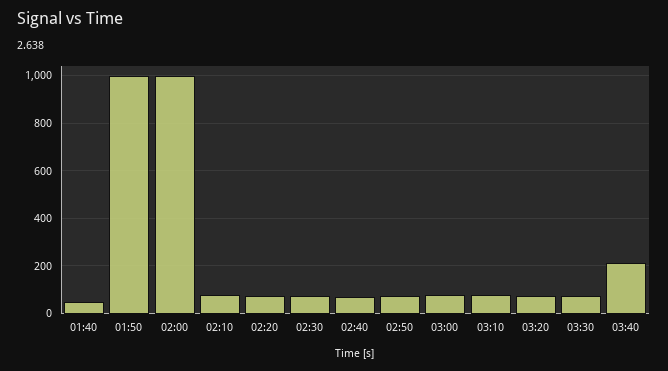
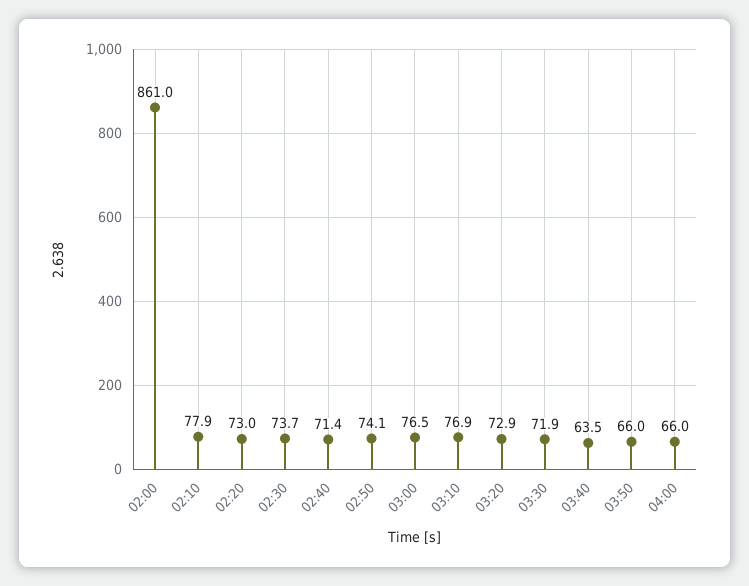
01:40: 50 -> none
01:50: 1000 -> none
02:00: 1000 -> 861
03:40: 200 -> 63.5
03:50: none -> 66
04:00: none -> 66

